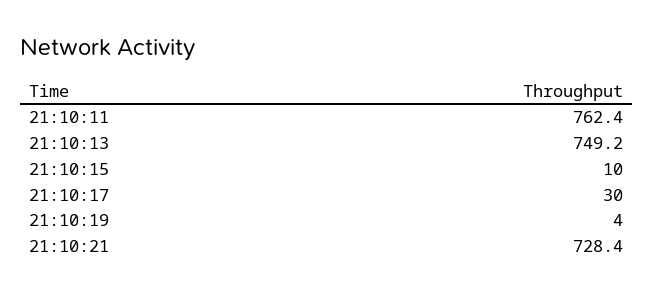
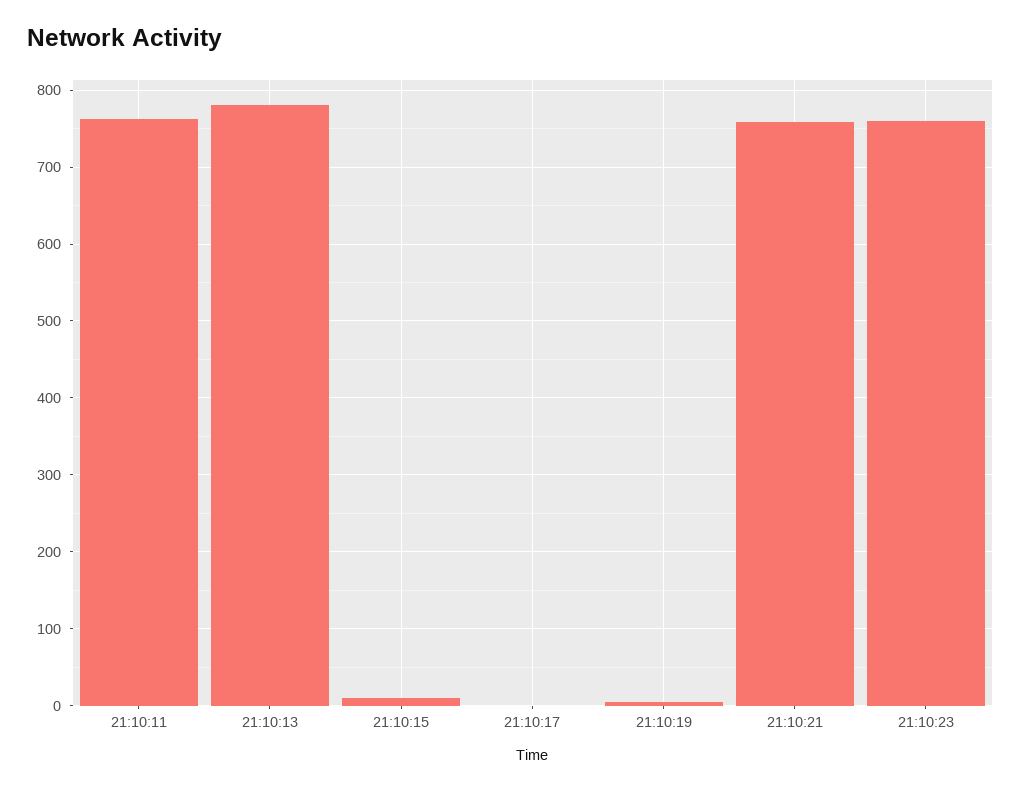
21:10:13: 749.2 -> 780
21:10:17: 30 -> 0
21:10:21: 728.4 -> 760
21:10:23: none -> 760

